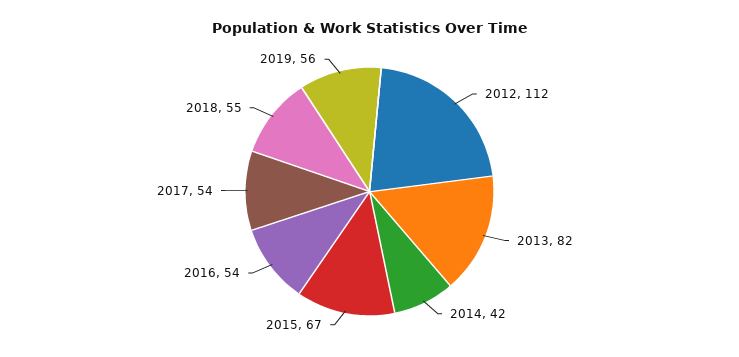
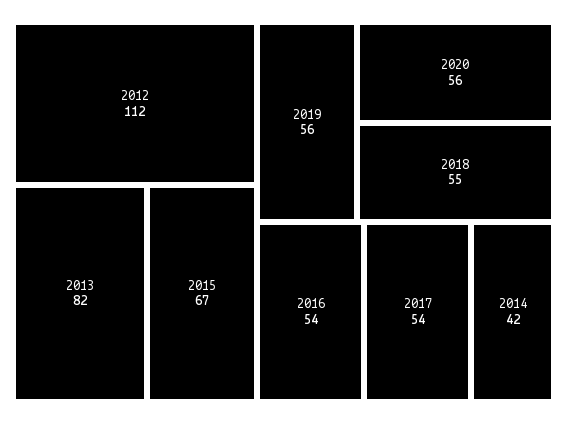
2020: none -> 56

